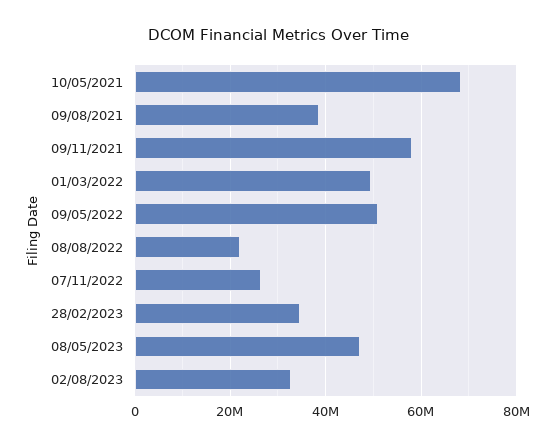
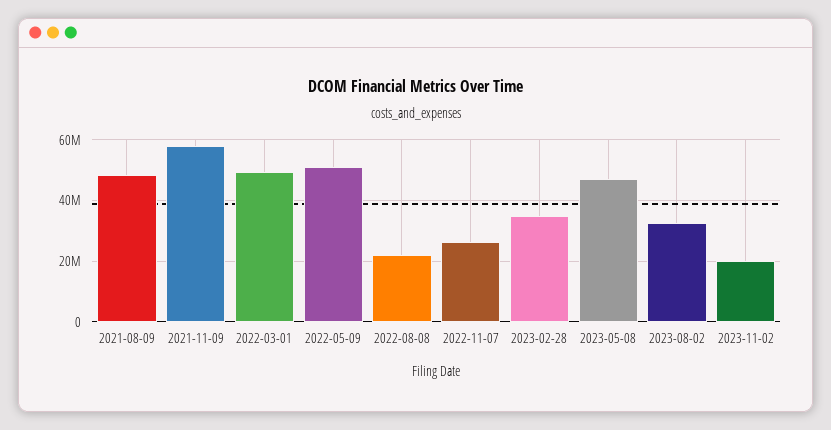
10/05/2021: 68000000 -> none
09/08/2021: 38000000 -> 48000000
2023-11-02: none -> 20000000

